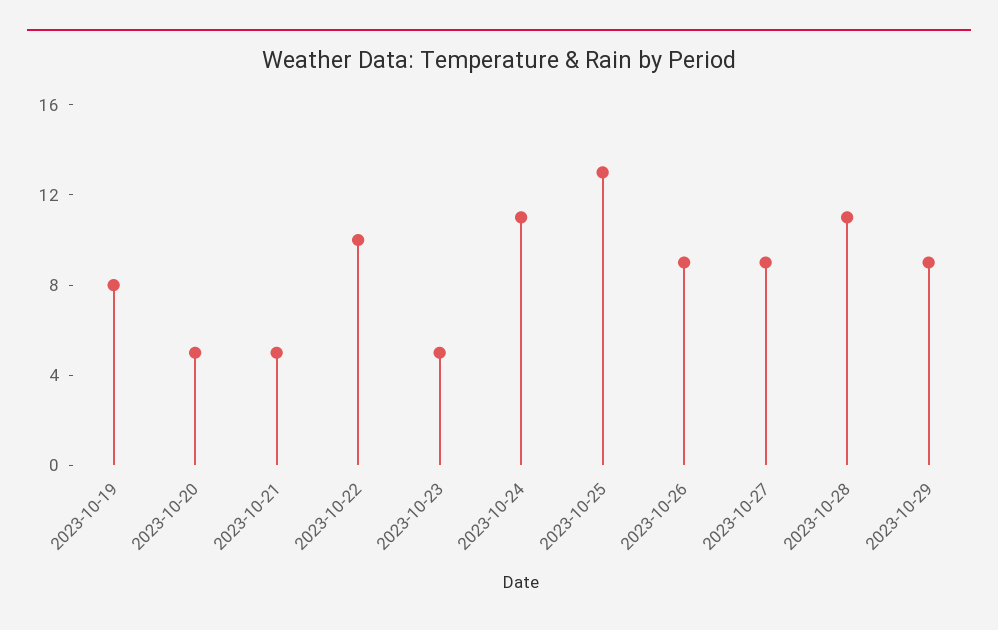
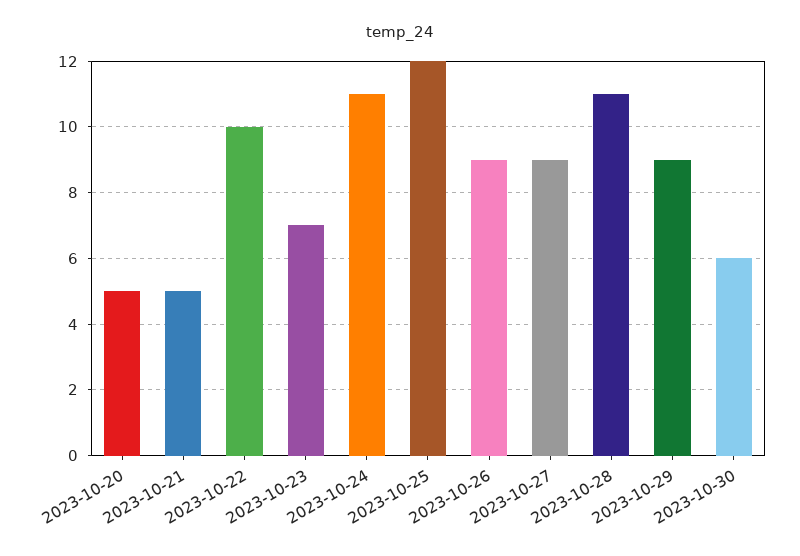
2023-10-19: 8 -> none
2023-10-23: 5 -> 7
2023-10-25: 13 -> 12
2023-10-30: none -> 6

